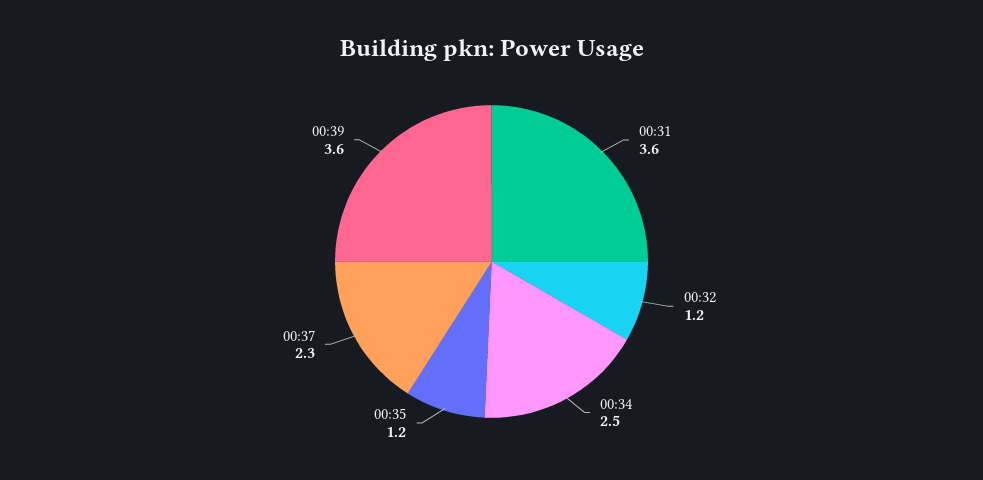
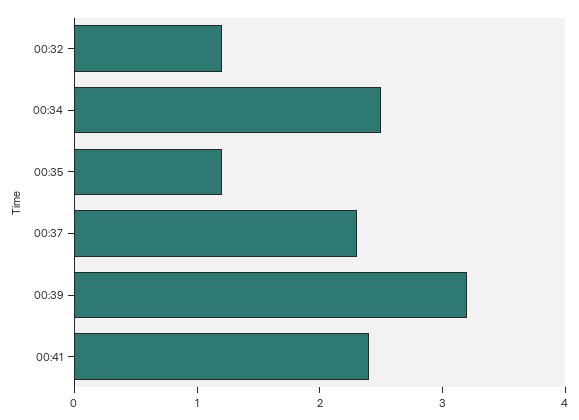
00:31: 3.6 -> none
00:39: 3.6 -> 3.2
00:41: none -> 2.4

